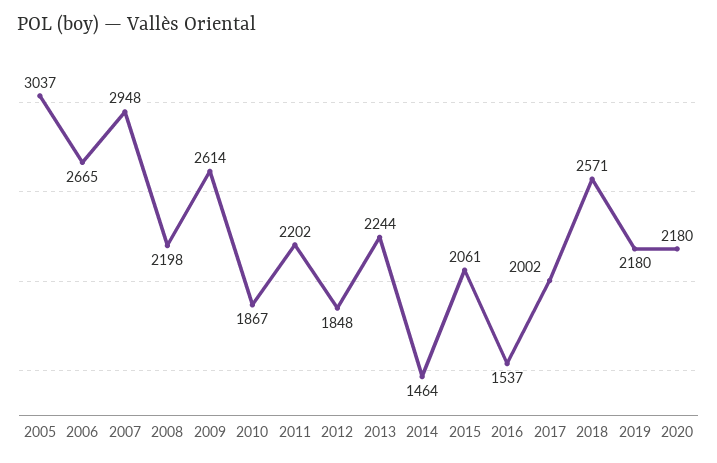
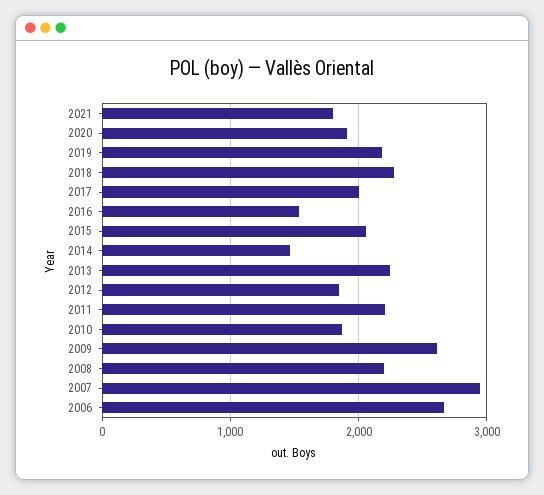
2005: 3037 -> none
2018: 2571 -> 2300
2020: 2180 -> 1900
2021: none -> 1800

